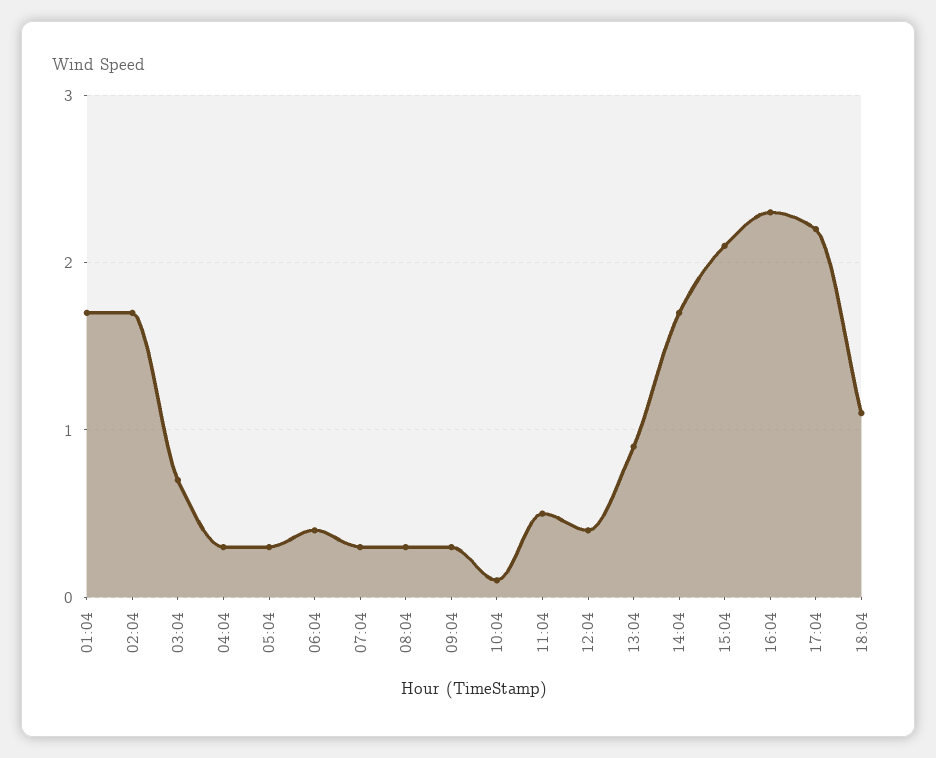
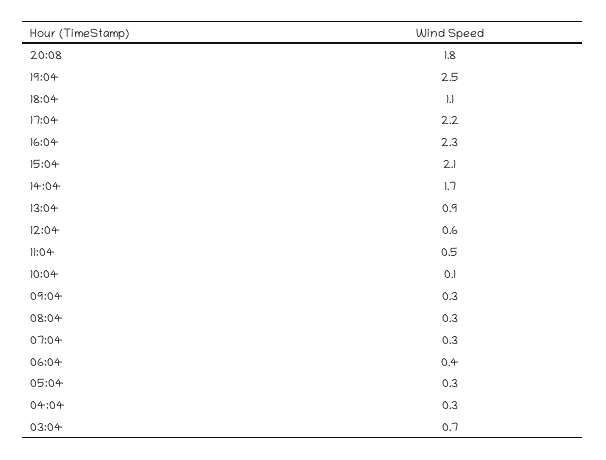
01:04: 1.7 -> none
02:04: 1.7 -> none
12:04: 0.4 -> 0.6
20:08: none -> 1.8
19:04: none -> 2.5

